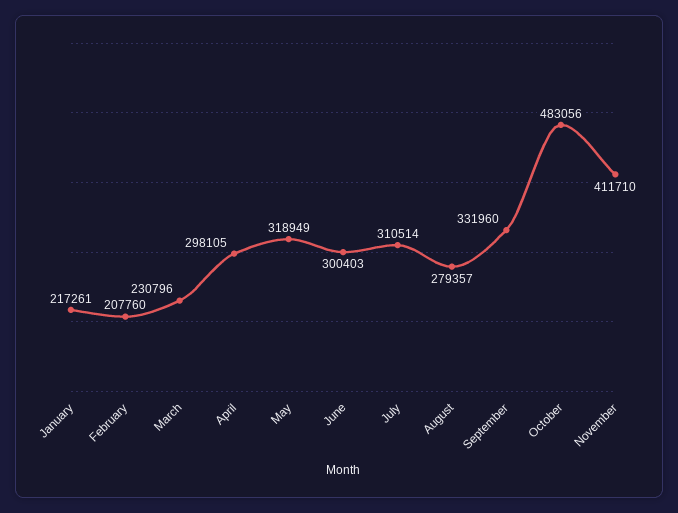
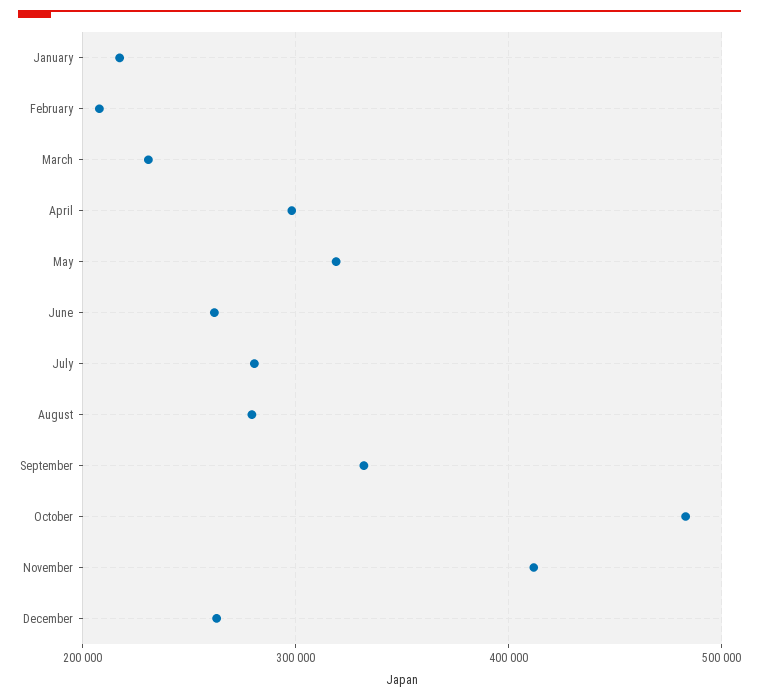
June: 300403 -> 260000
July: 310514 -> 280000
December: none -> 260000

